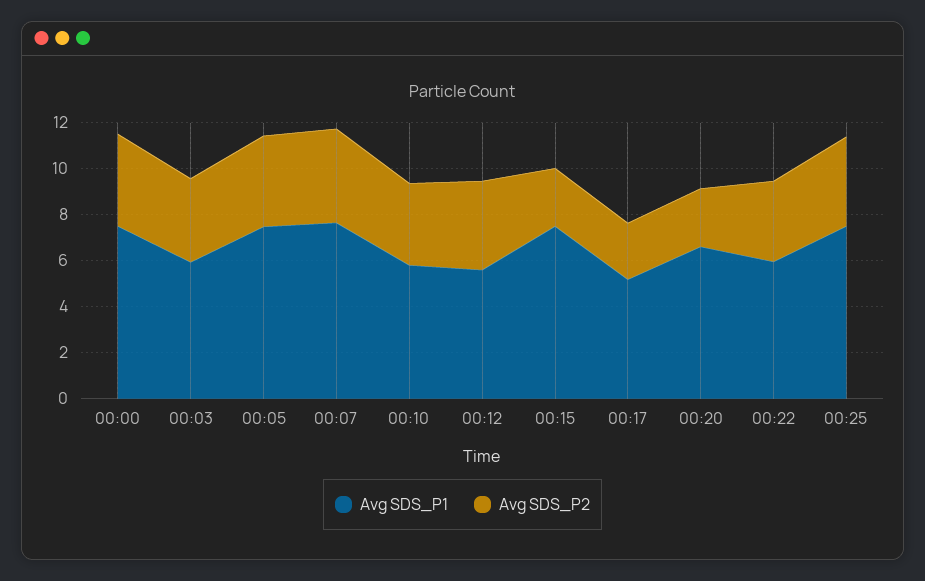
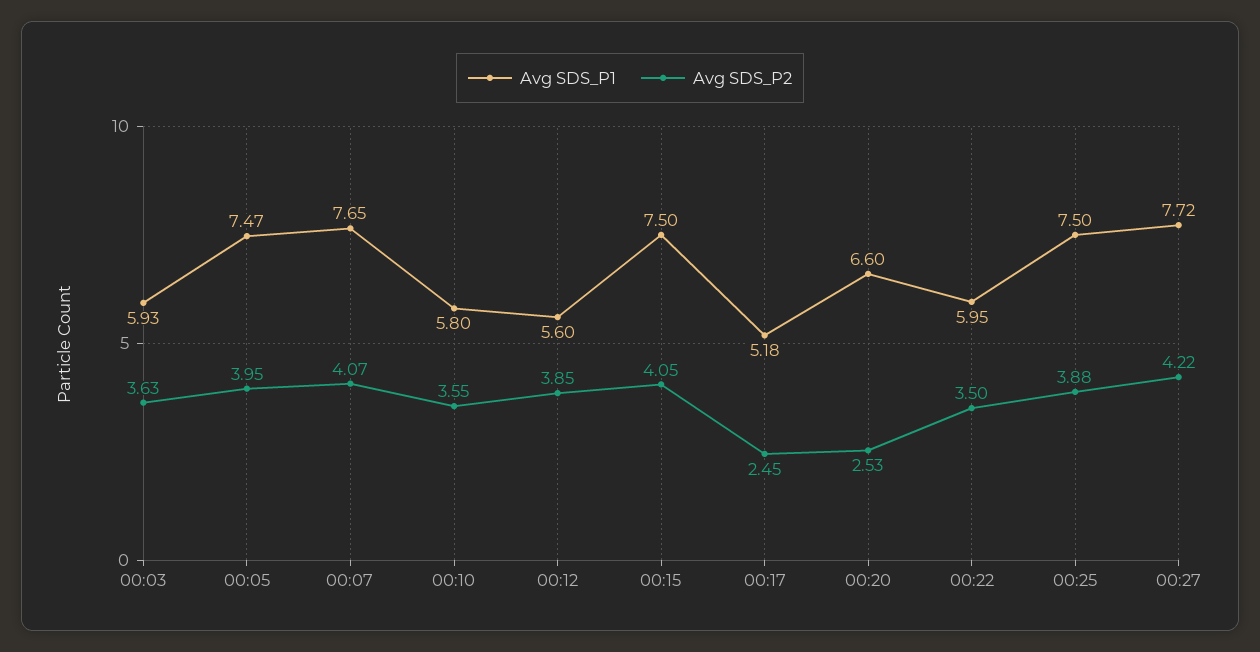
Avg SDS_P1, 00:00: 7.5 -> none
Avg SDS_P2, 00:00: 4 -> none
Avg SDS_P2, 00:15: 2.5 -> 4.05
Avg SDS_P1, 00:27: none -> 7.72
Avg SDS_P2, 00:27: none -> 4.22

